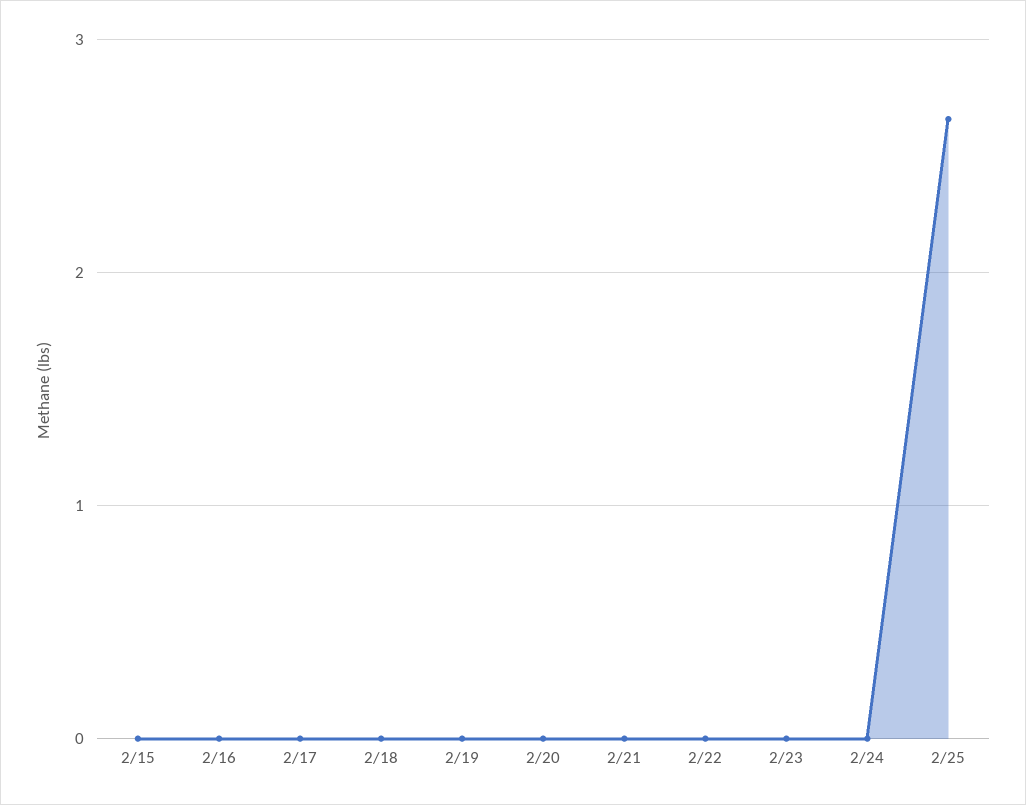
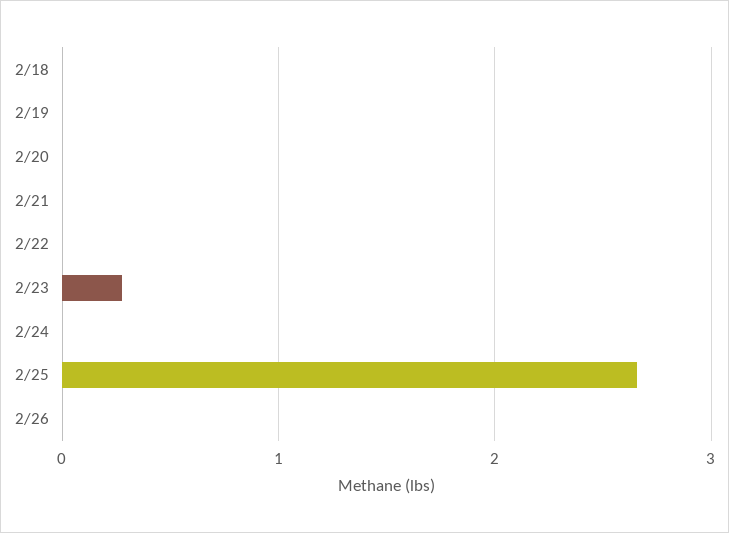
2/15: 0 -> none
2/16: 0 -> none
2/17: 0 -> none
2/23: 0 -> 0.3
2/26: none -> 0

